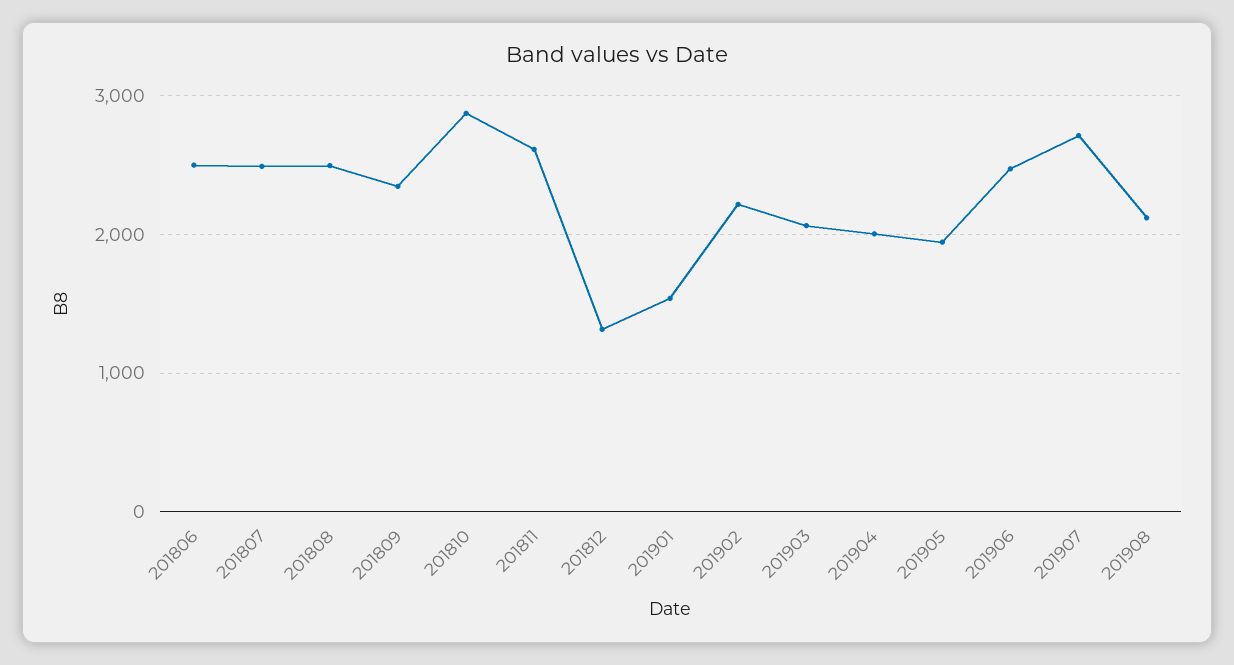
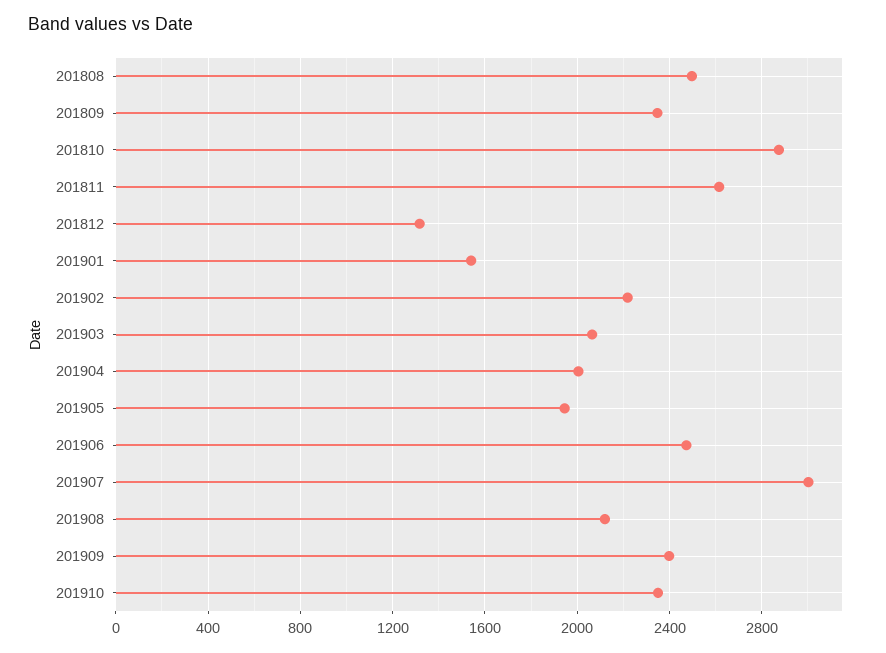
201806: 2500 -> none
201807: 2500 -> none
201907: 2700 -> 3000
201909: none -> 2400
201910: none -> 2350

